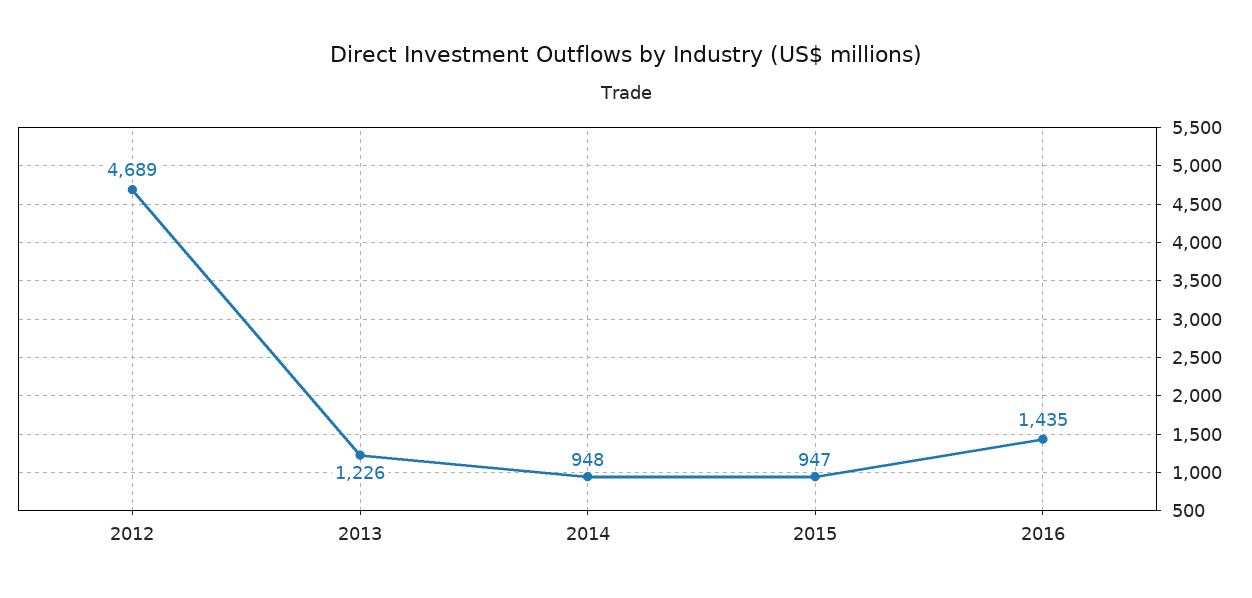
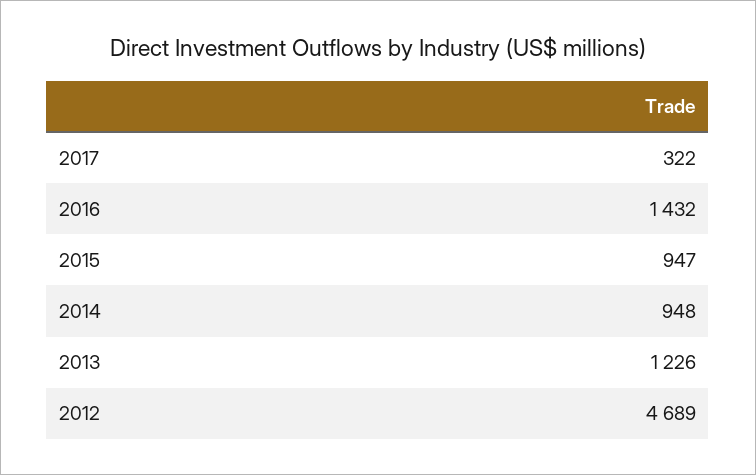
2016: 1435 -> 1432
2017: none -> 322

